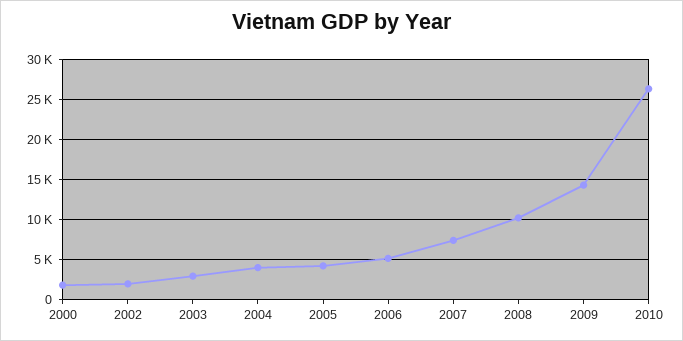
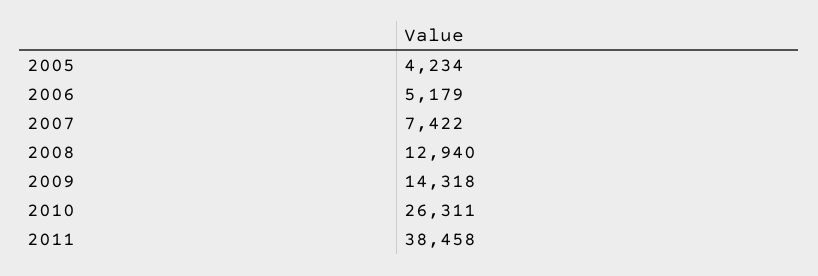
2000: 2000 -> none
2002: 2000 -> none
2003: 3000 -> none
2004: 4000 -> none
2008: 10000 -> 12940
2011: none -> 38458

